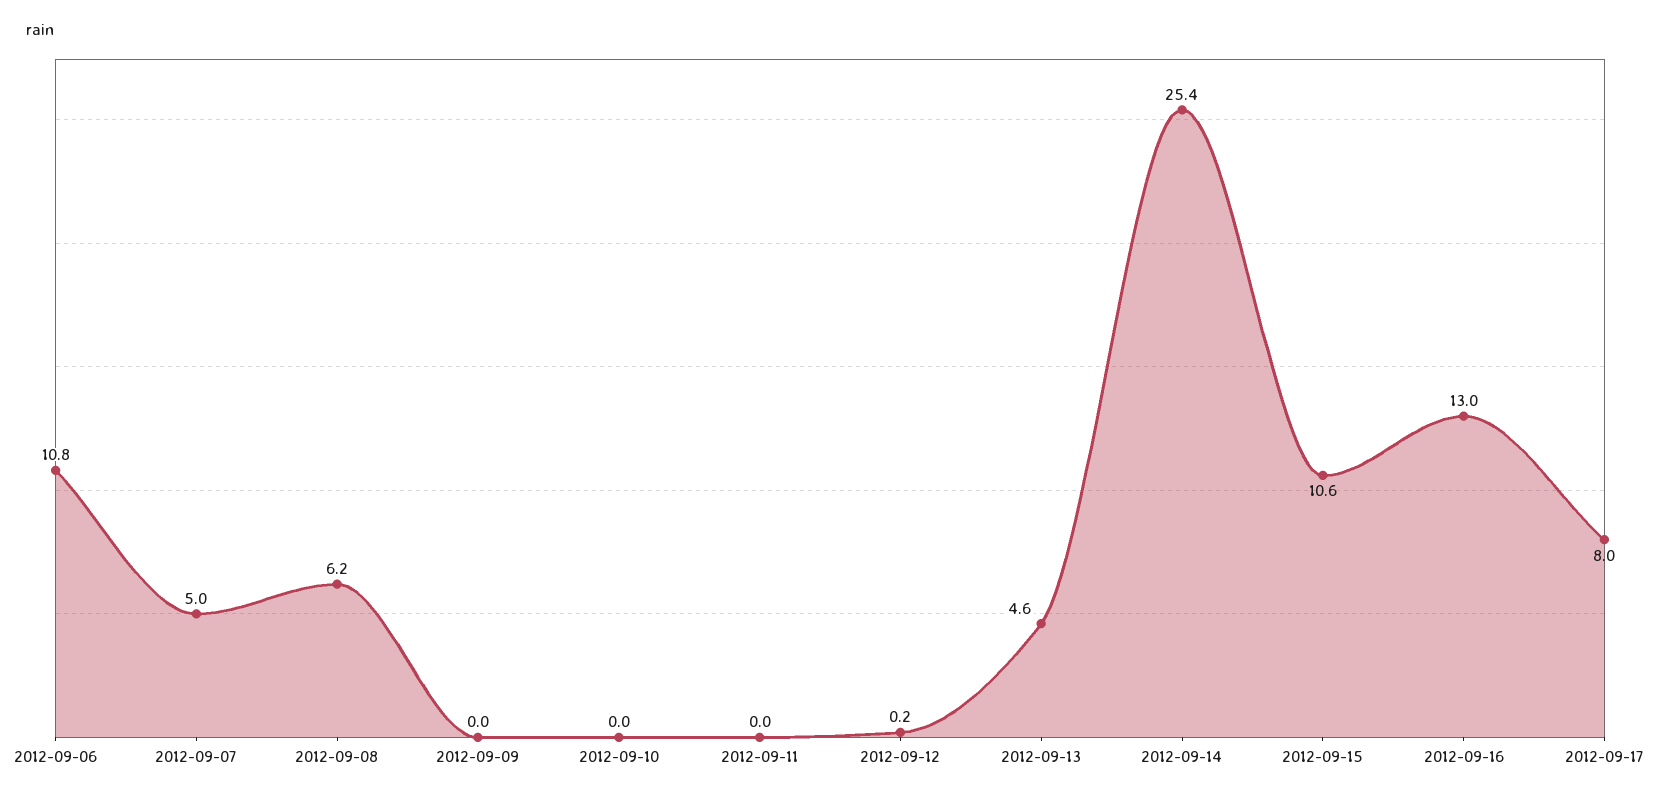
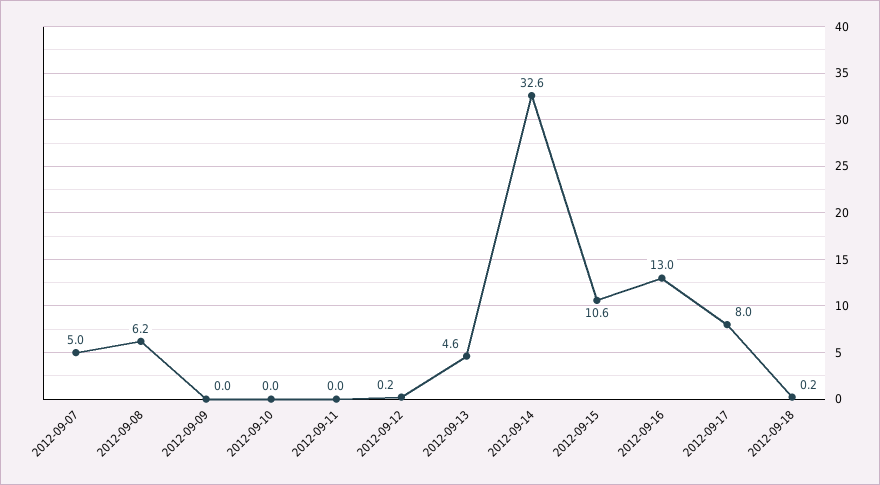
2012-09-06: 10.8 -> none
2012-09-14: 25.4 -> 32.6
2012-09-18: none -> 0.2

